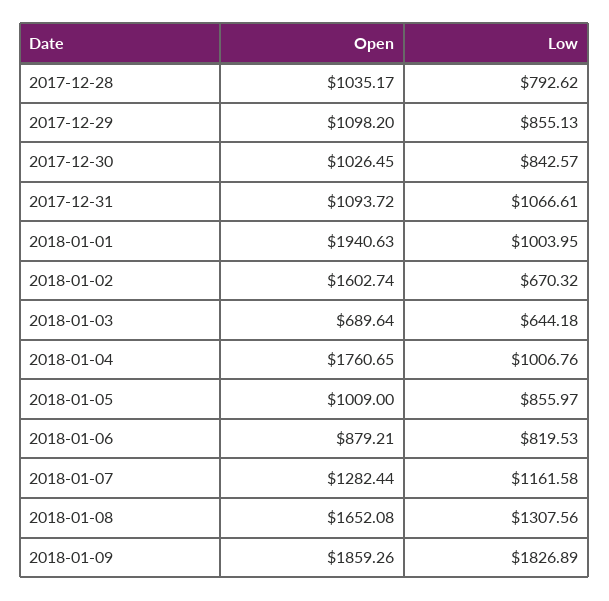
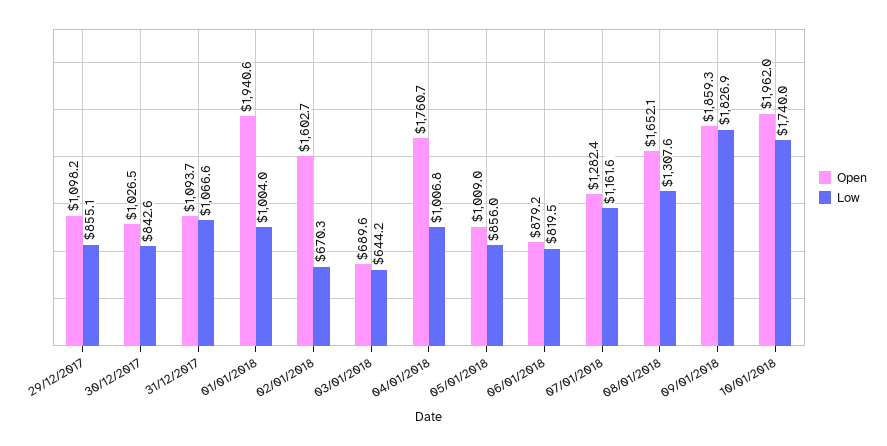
Open, 2017-12-28: 1035.17 -> none
Low, 2017-12-28: 792.62 -> none
Open, 10/01/2018: none -> 1962
Low, 10/01/2018: none -> 1740

